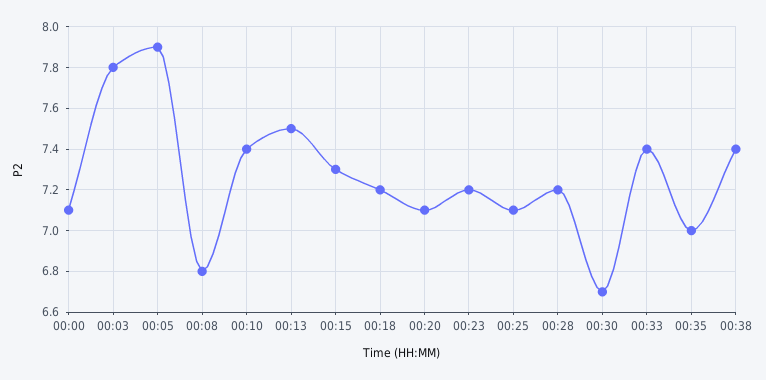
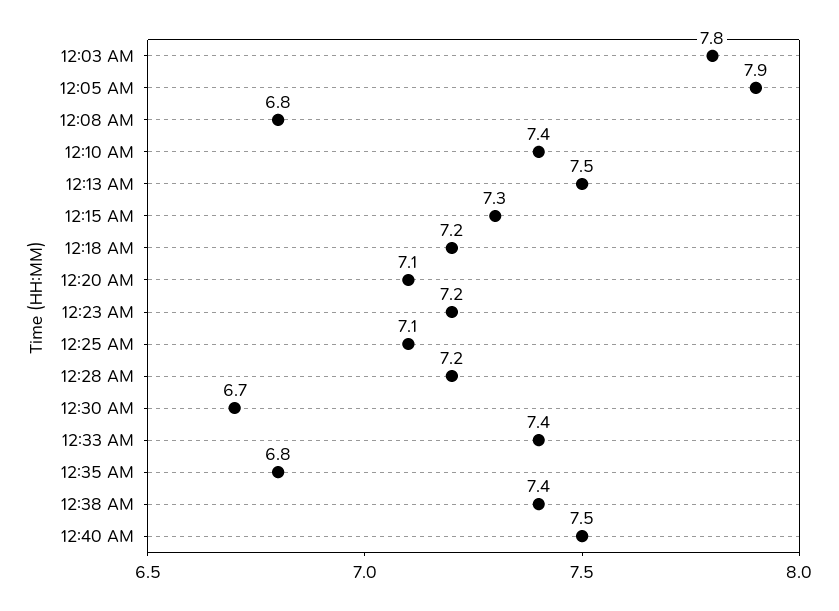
00:00: 7.1 -> none
00:35: 7 -> 6.8
12:40 AM: none -> 7.5

